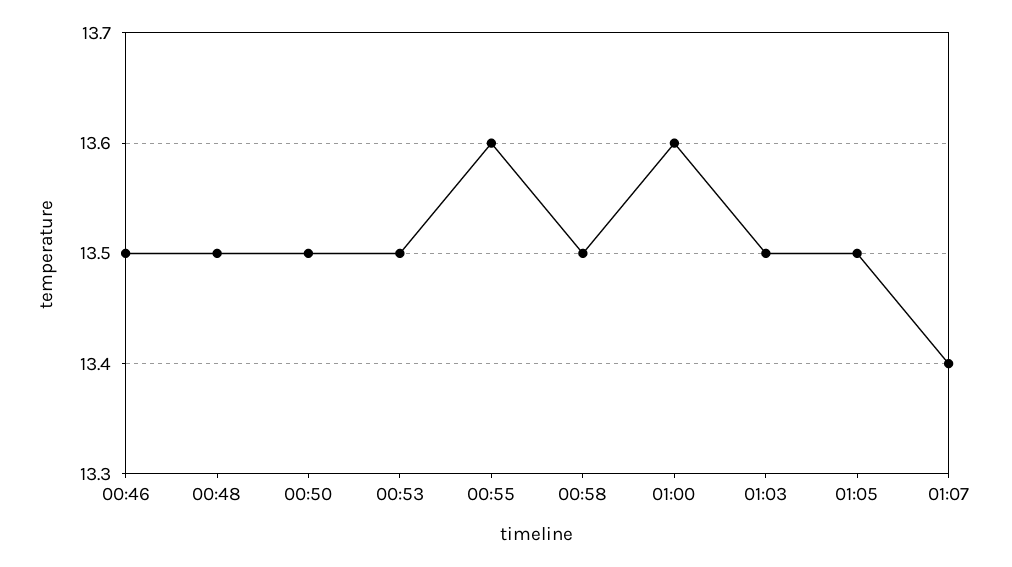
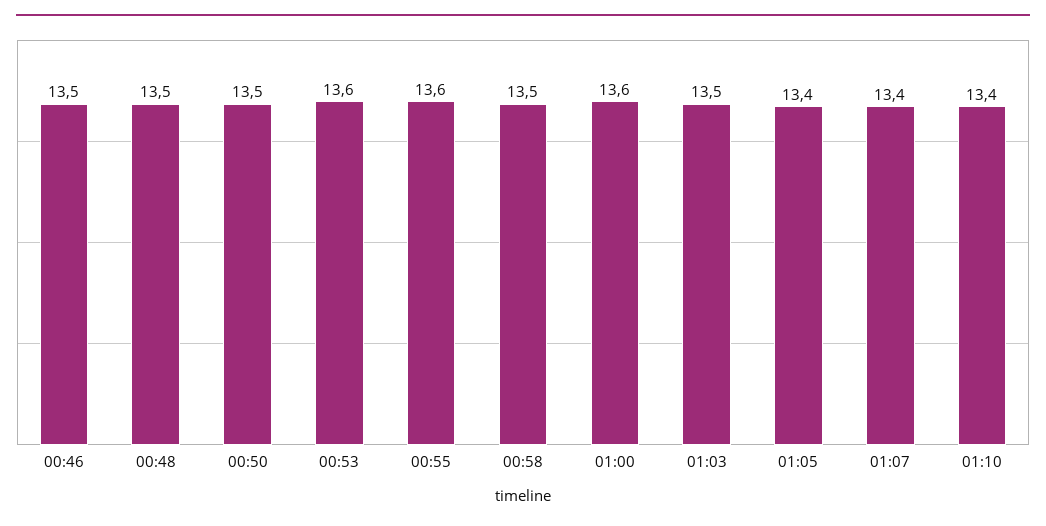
00:53: 13.5 -> 13.6
01:05: 13.5 -> 13.4
01:10: none -> 13.4

